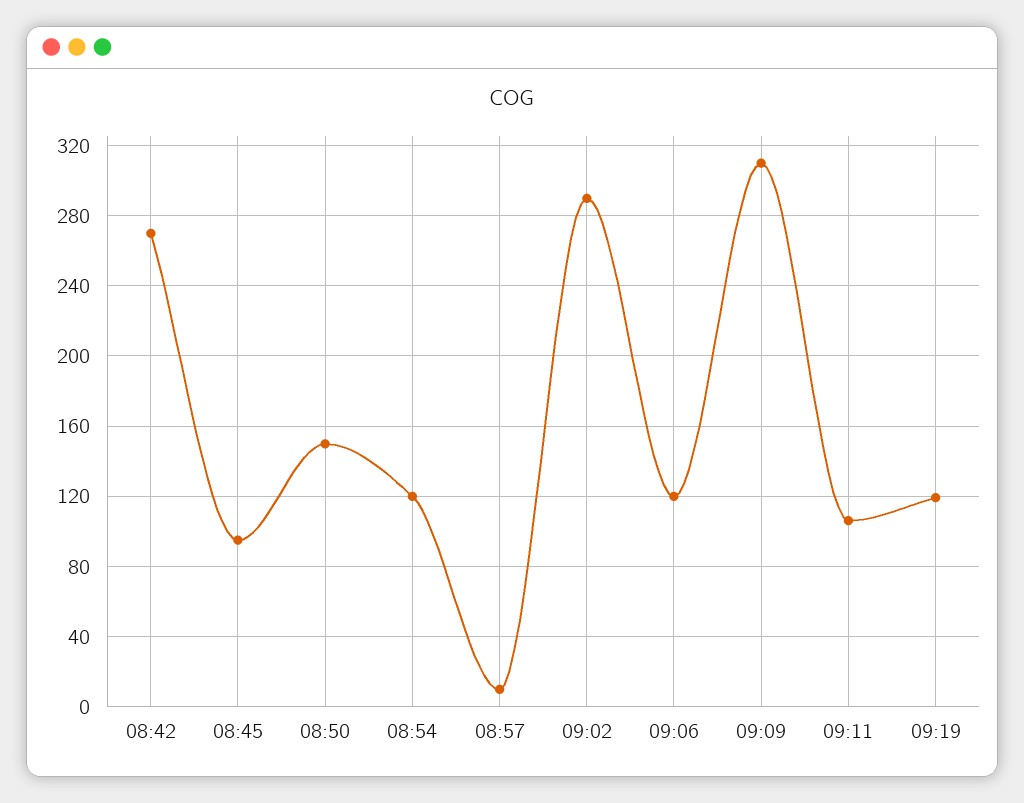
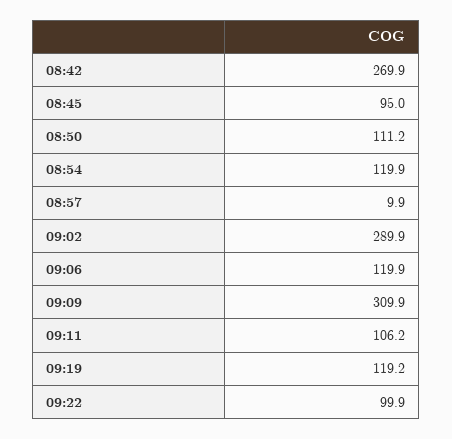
08:50: 150 -> 111.2
09:22: none -> 99.9

